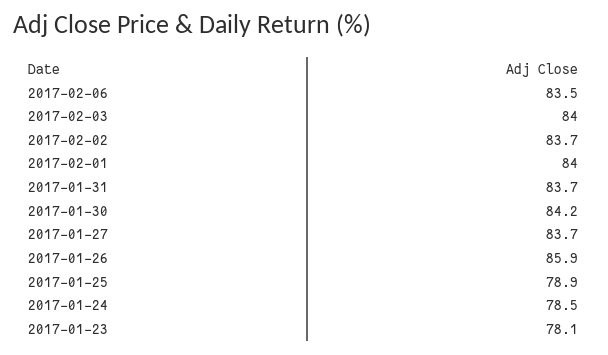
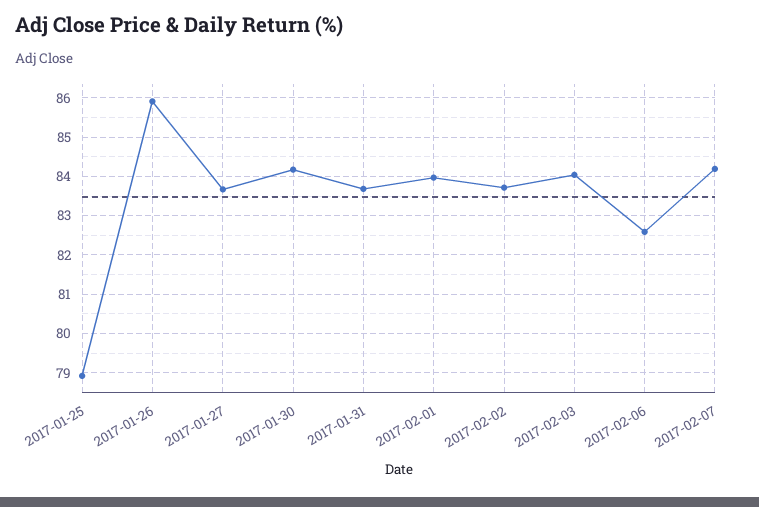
2017-02-06: 83.5 -> 82.6
2017-01-24: 78.5 -> none
2017-01-23: 78.1 -> none
2017-02-07: none -> 84.2

